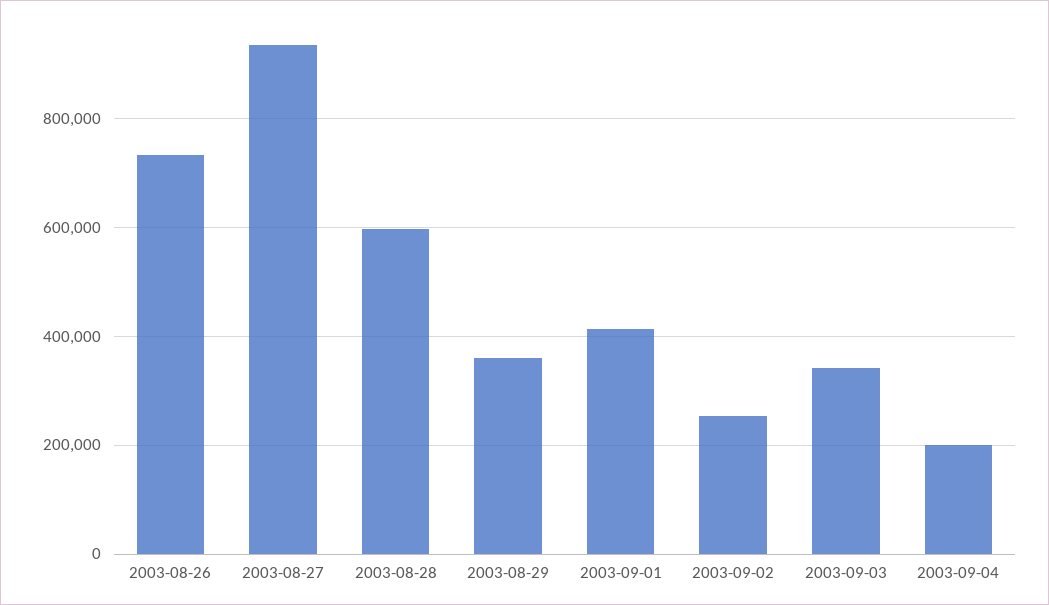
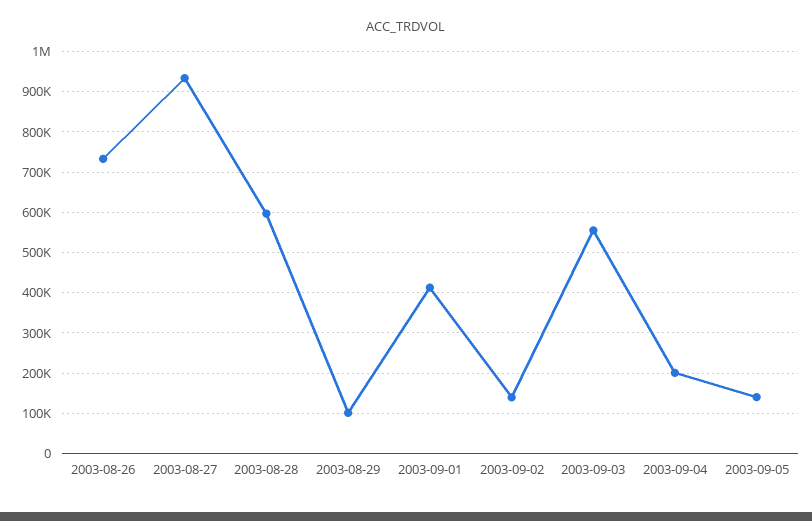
2003-08-29: 360000 -> 100000
2003-09-02: 260000 -> 140000
2003-09-03: 340000 -> 560000
2003-09-05: none -> 140000

